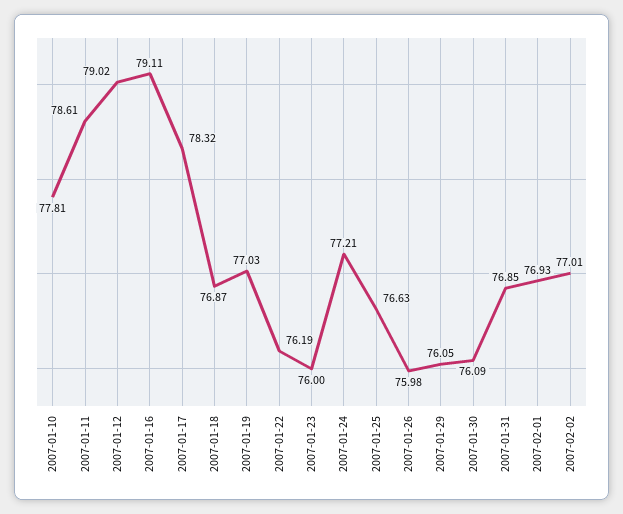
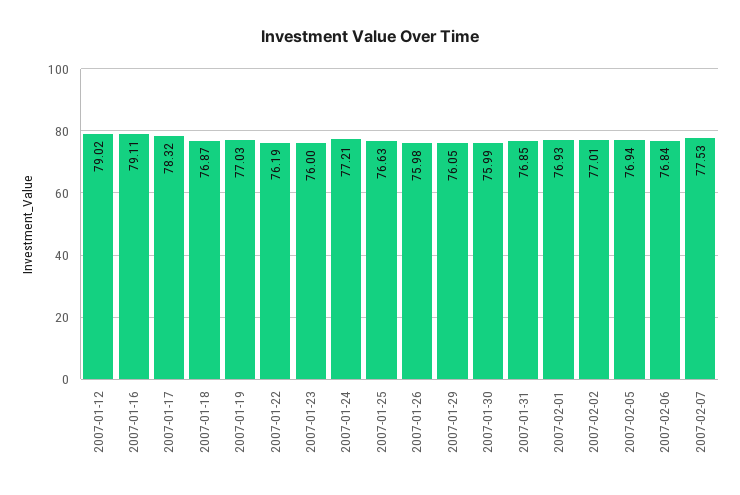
2007-01-10: 77.81 -> none
2007-01-11: 78.61 -> none
2007-01-30: 76.09 -> 75.99
2007-02-05: none -> 76.94
2007-02-06: none -> 76.84
2007-02-07: none -> 77.53

